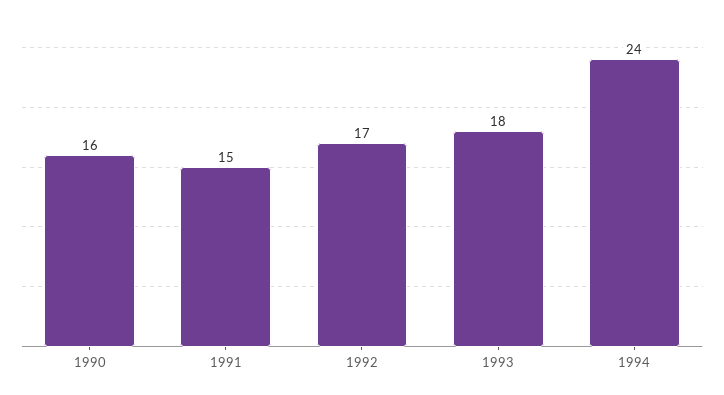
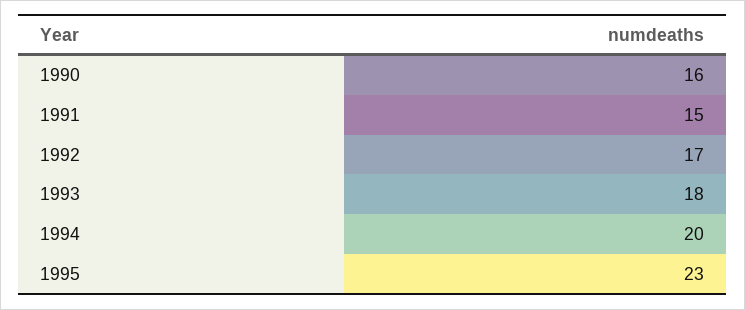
1994: 24 -> 20
1995: none -> 23

